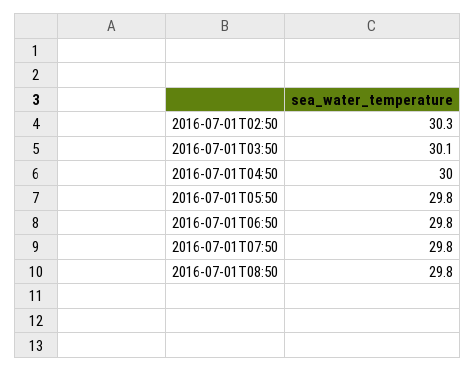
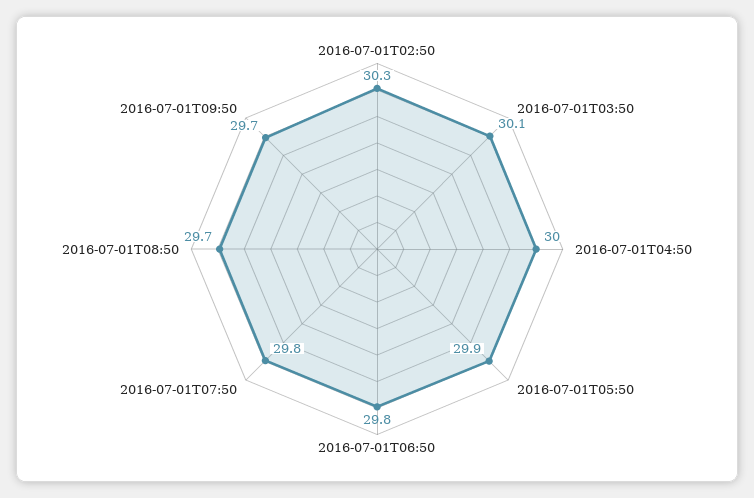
2016-07-01T05:50: 29.8 -> 29.9
2016-07-01T08:50: 29.8 -> 29.7
2016-07-01T09:50: none -> 29.7

